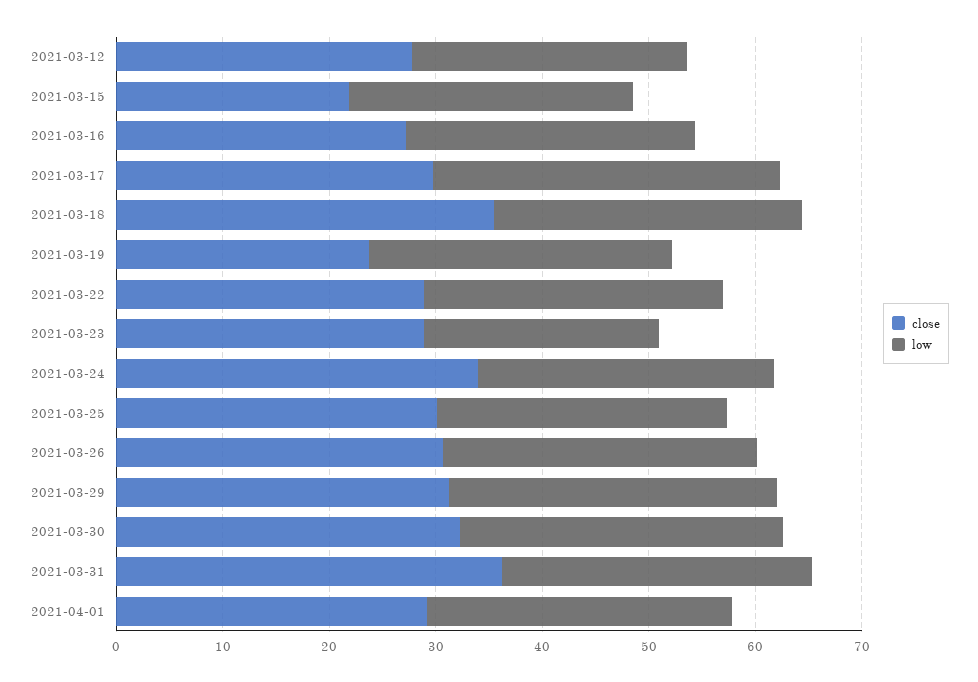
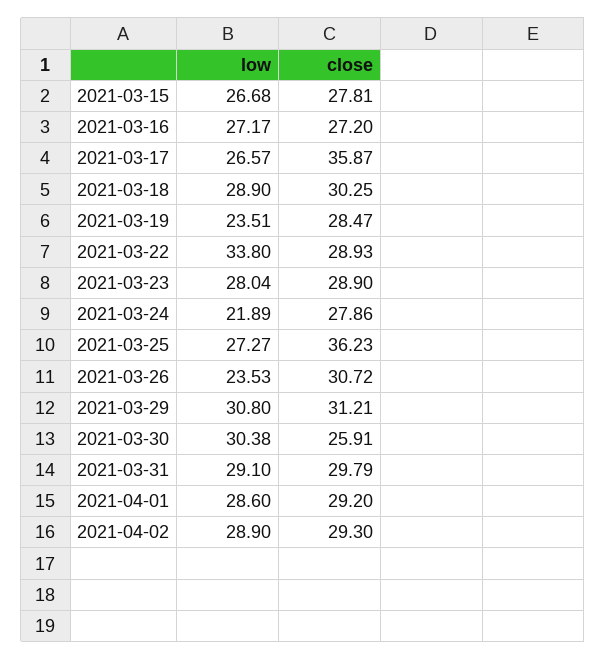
close, 2021-03-12: 28 -> none
low, 2021-03-12: 26 -> none
close, 2021-03-15: 22 -> 27.81
close, 2021-03-17: 30 -> 35.87
low, 2021-03-17: 32 -> 26.57
close, 2021-03-18: 36 -> 30.25
close, 2021-03-19: 24 -> 28.47
low, 2021-03-19: 28 -> 23.51
low, 2021-03-22: 28 -> 33.8
low, 2021-03-23: 22 -> 28.04
close, 2021-03-24: 34 -> 27.86
low, 2021-03-24: 28 -> 21.89
close, 2021-03-25: 30 -> 36.23
low, 2021-03-26: 30 -> 23.53
close, 2021-03-30: 32 -> 25.91
close, 2021-03-31: 36 -> 29.79
low, 2021-04-02: none -> 28.9
close, 2021-04-02: none -> 29.3

